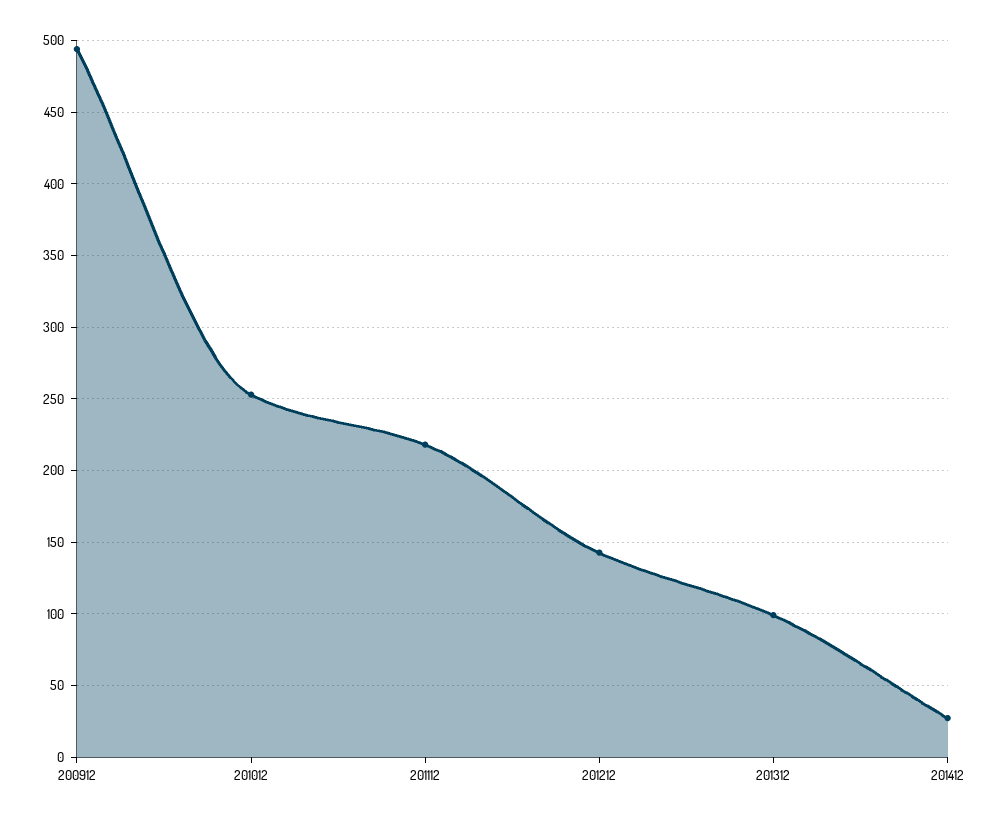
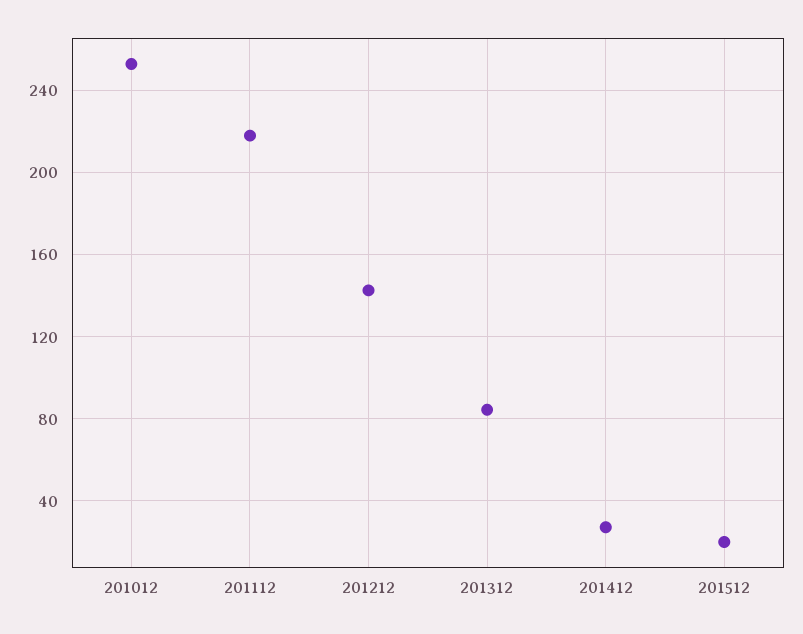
200912: 495 -> none
201312: 100 -> 85
201512: none -> 20

